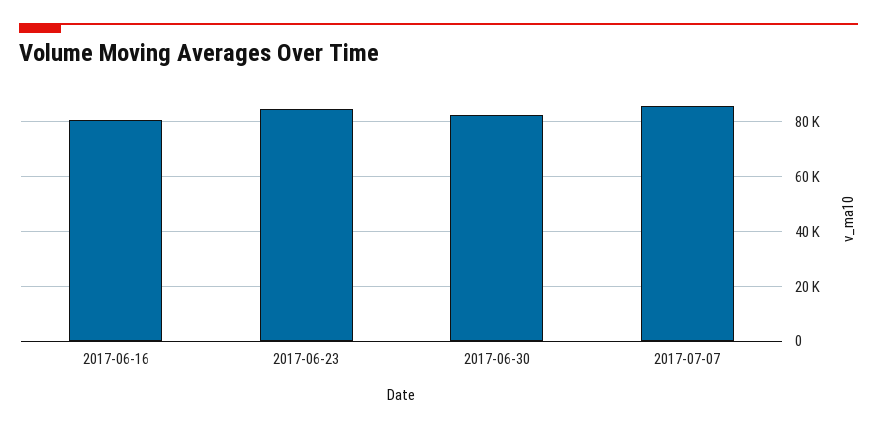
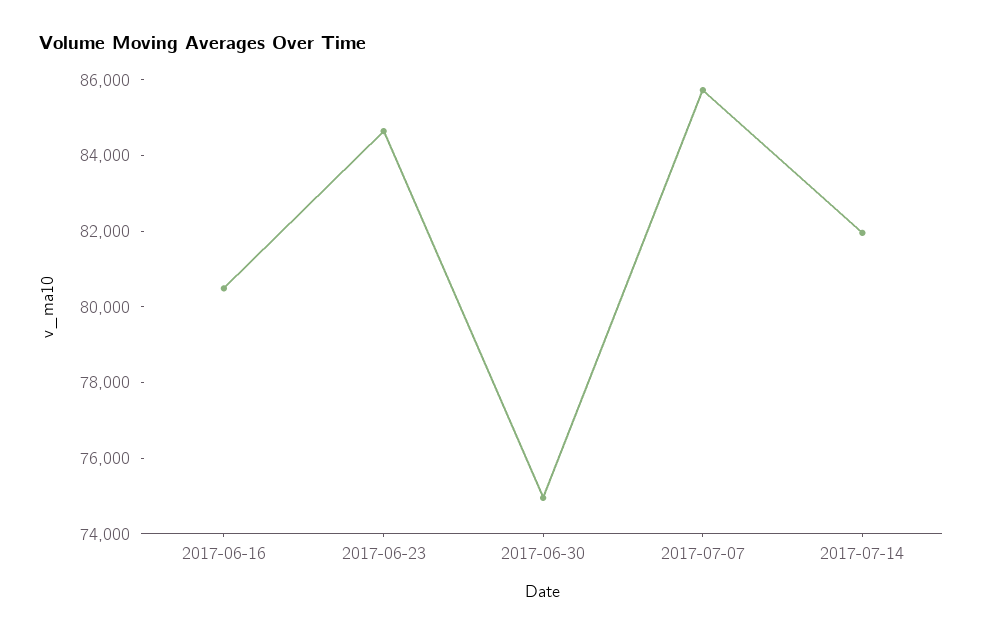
2017-06-30: 82500 -> 75000
2017-07-14: none -> 82000

